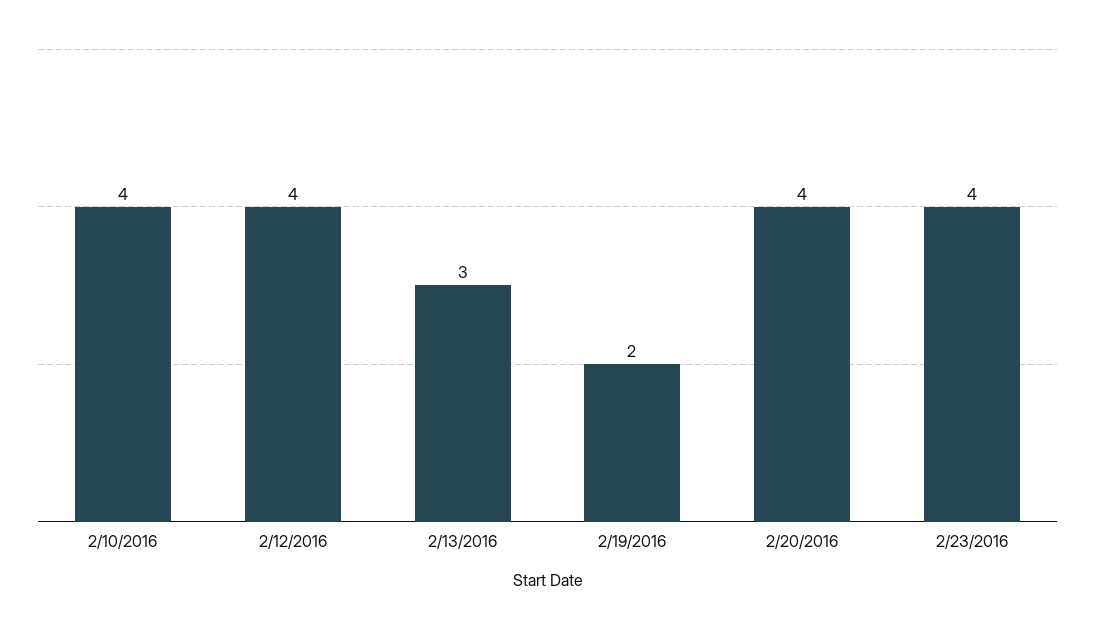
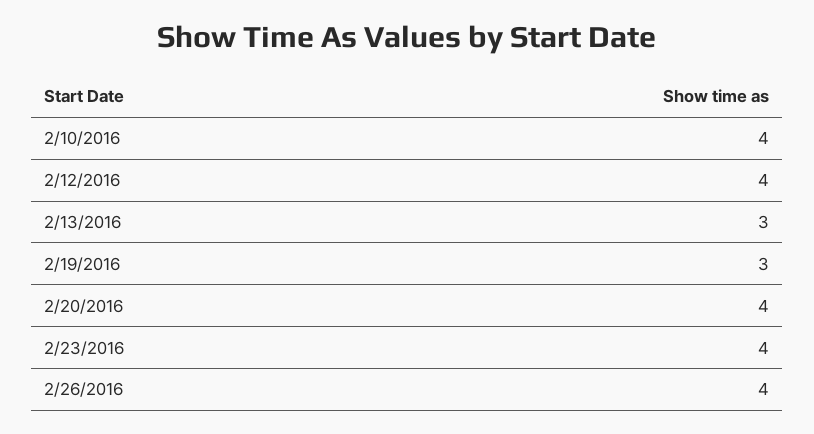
2/19/2016: 2 -> 3
2/26/2016: none -> 4

